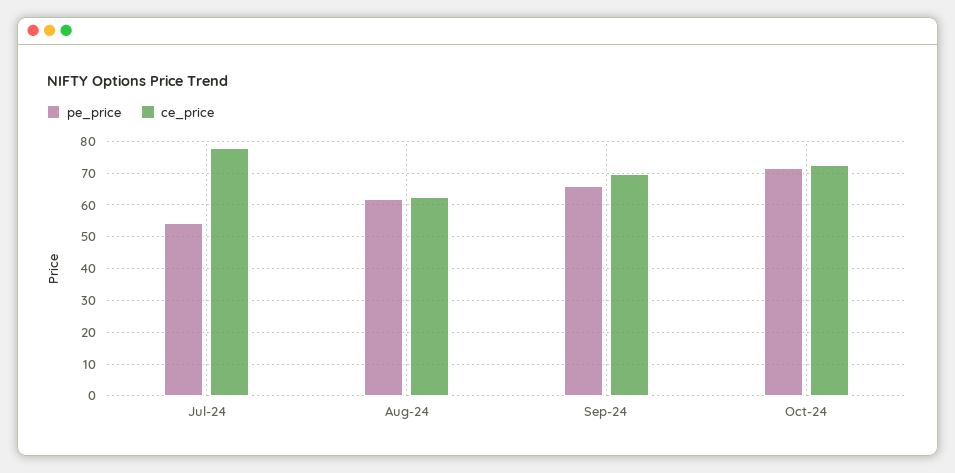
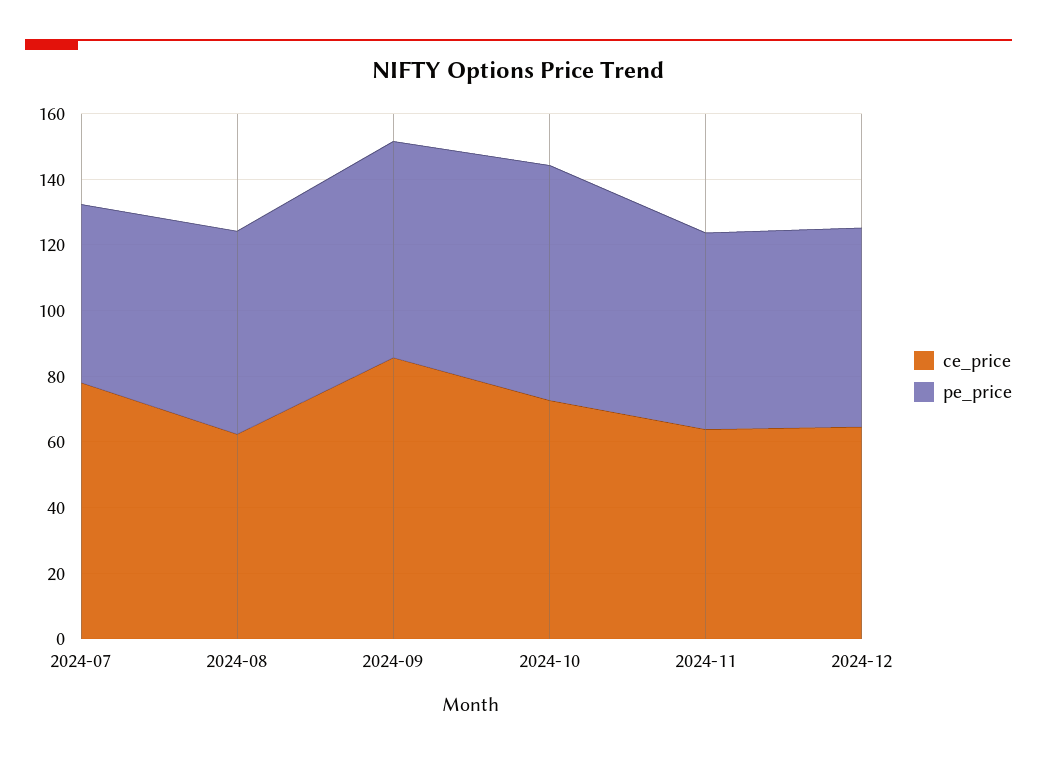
ce_price, Sep-24: 70 -> 85
ce_price, 2024-11: none -> 65
pe_price, 2024-11: none -> 60
ce_price, 2024-12: none -> 65
pe_price, 2024-12: none -> 60

